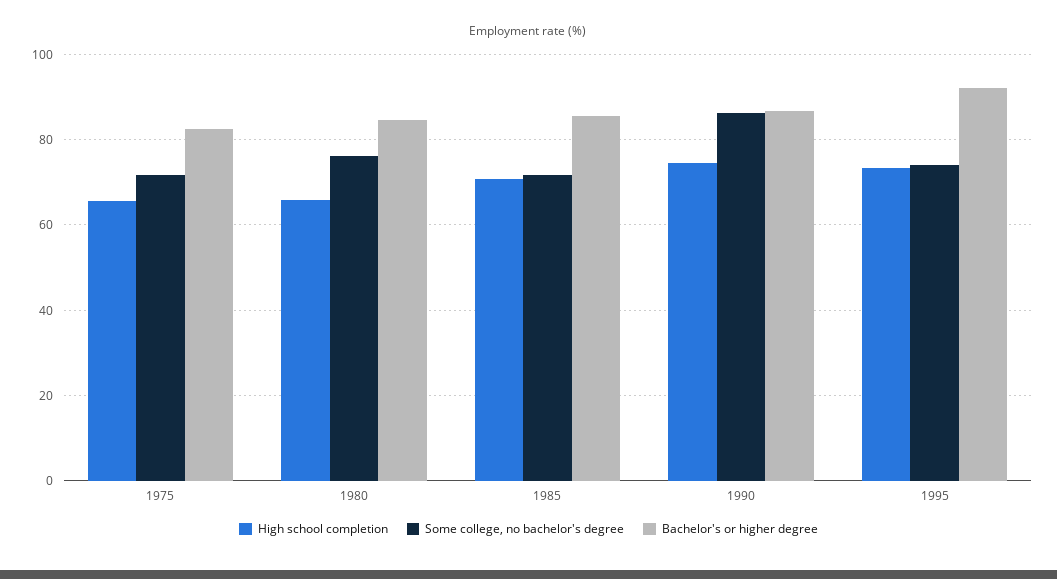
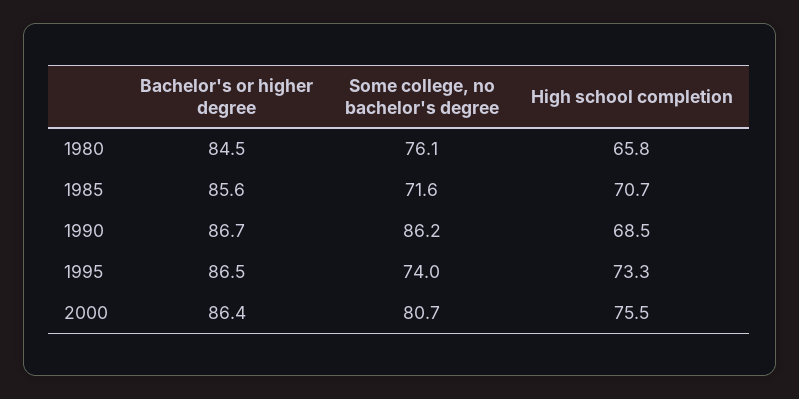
High school completion, 1975: 66 -> none
Some college, no bachelor's degree, 1975: 72 -> none
Bachelor's or higher degree, 1975: 82 -> none
High school completion, 1990: 74 -> 68.5
Bachelor's or higher degree, 1995: 92 -> 86.5
Bachelor's or higher degree, 2000: none -> 86.4
Some college, no bachelor's degree, 2000: none -> 80.7
High school completion, 2000: none -> 75.5

